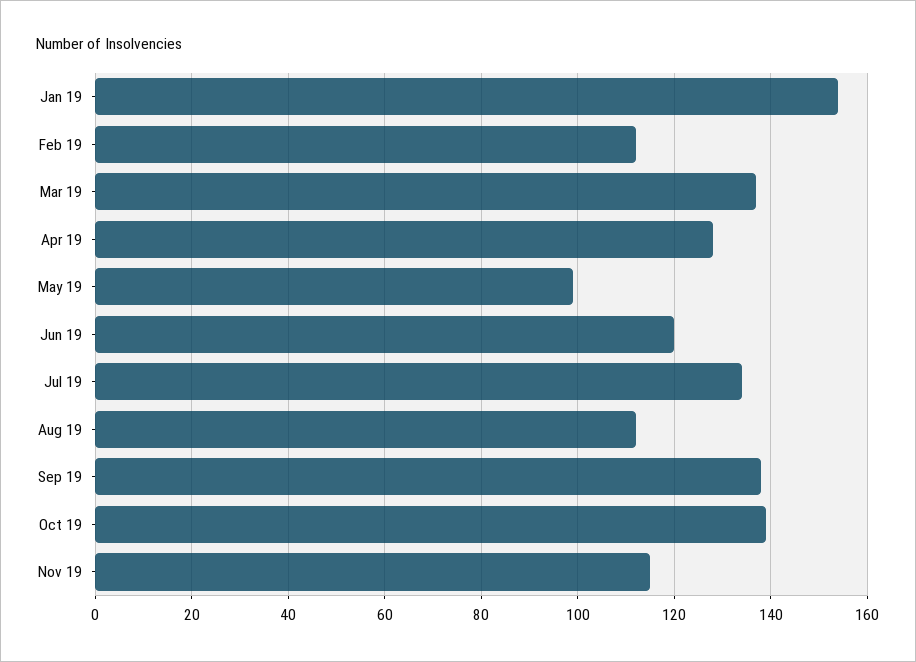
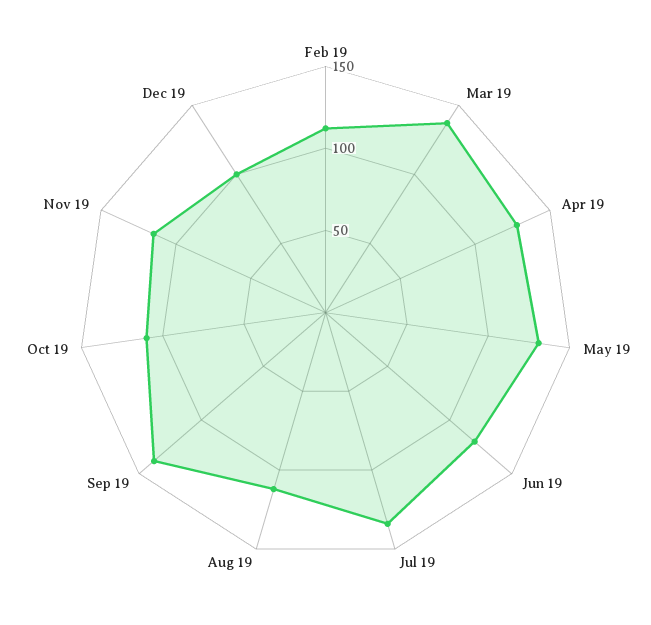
Jan 19: 155 -> none
May 19: 100 -> 130
Oct 19: 140 -> 110
Dec 19: none -> 100

